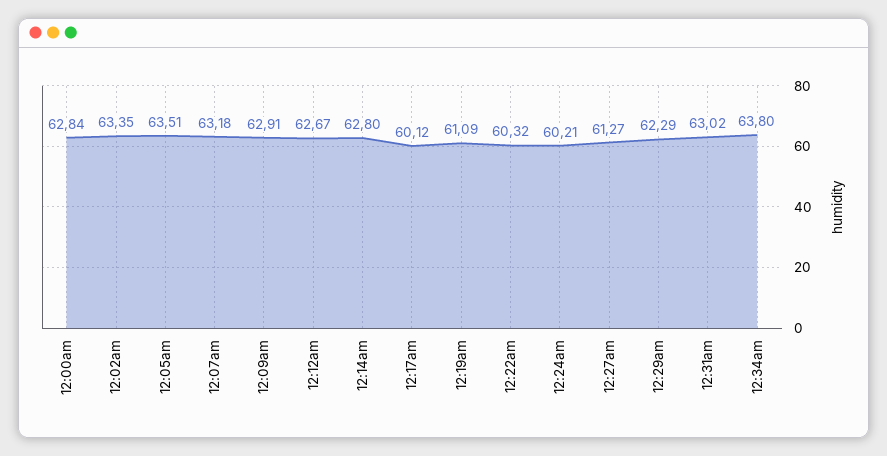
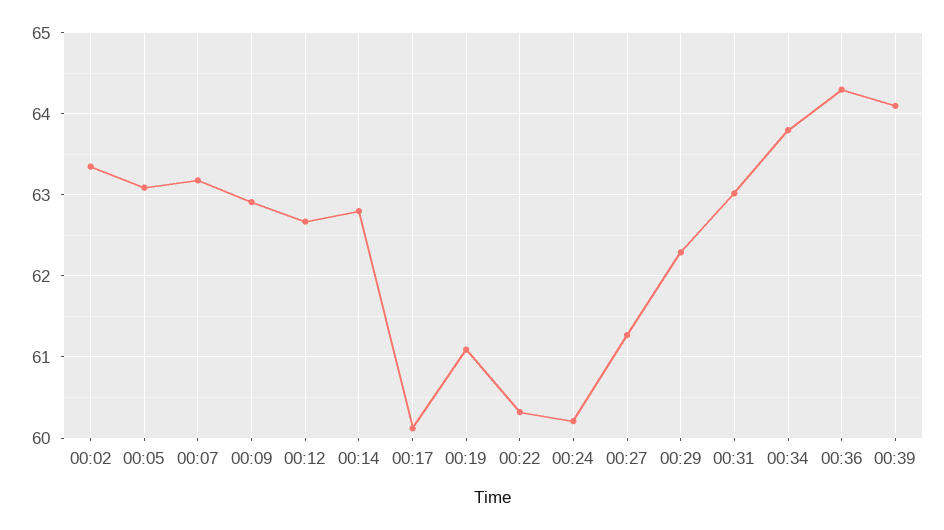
12:00am: 62.84 -> none
12:05am: 63.51 -> 63.1
00:36: none -> 64.3
00:39: none -> 64.1

